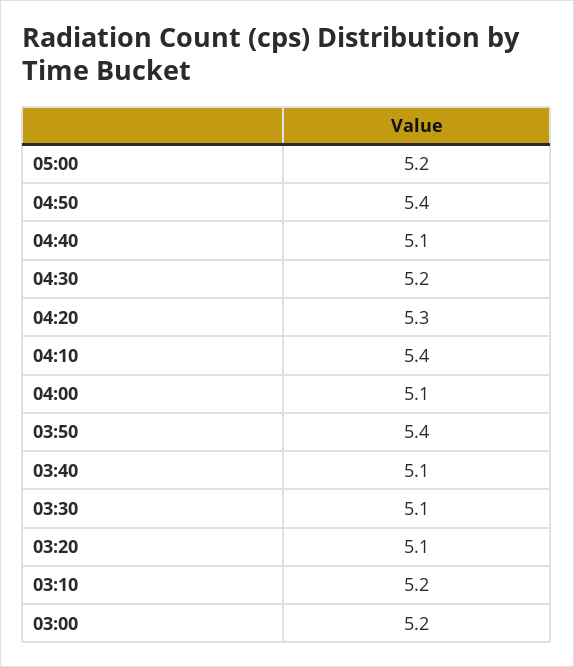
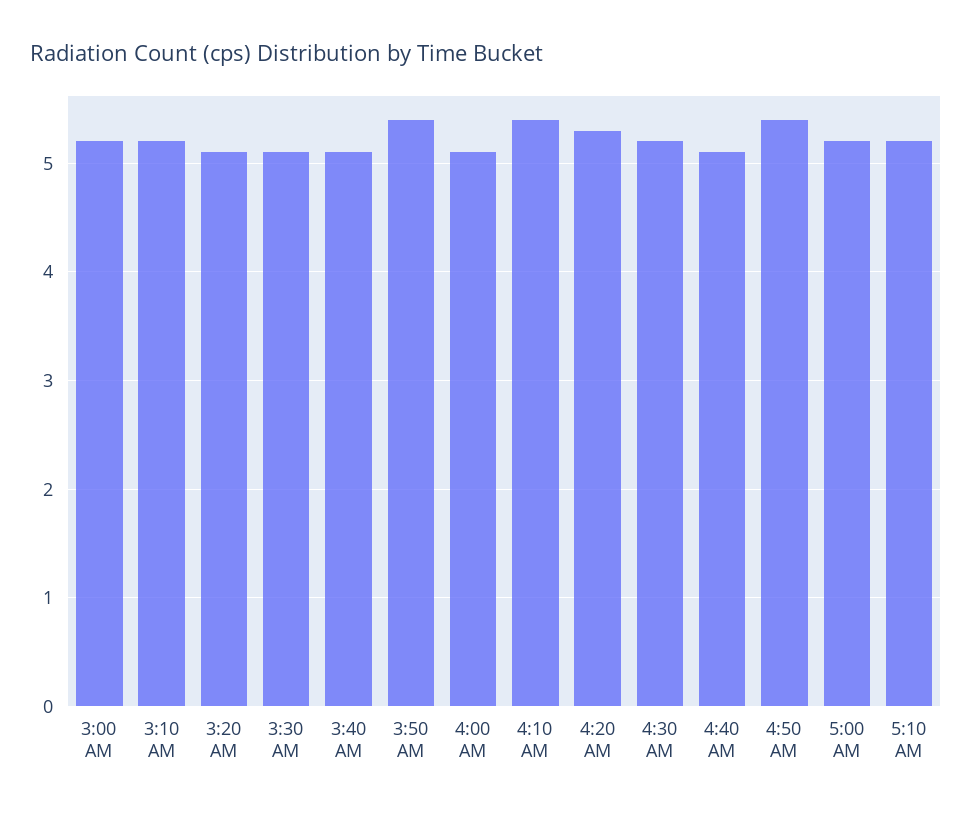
5:10 AM: none -> 5.2

